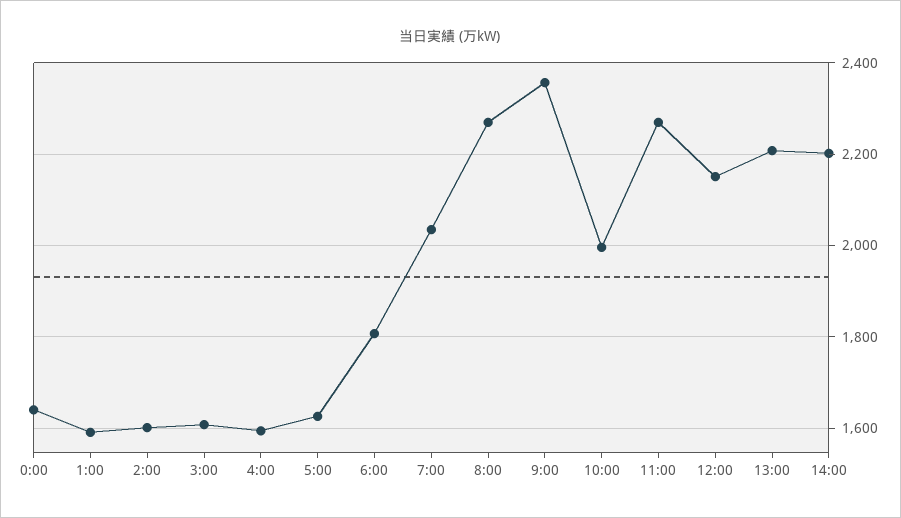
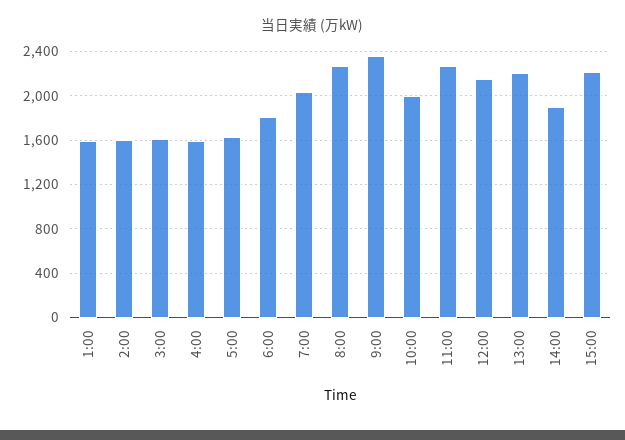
0:00: 1640 -> none
14:00: 2200 -> 1900
15:00: none -> 2200

